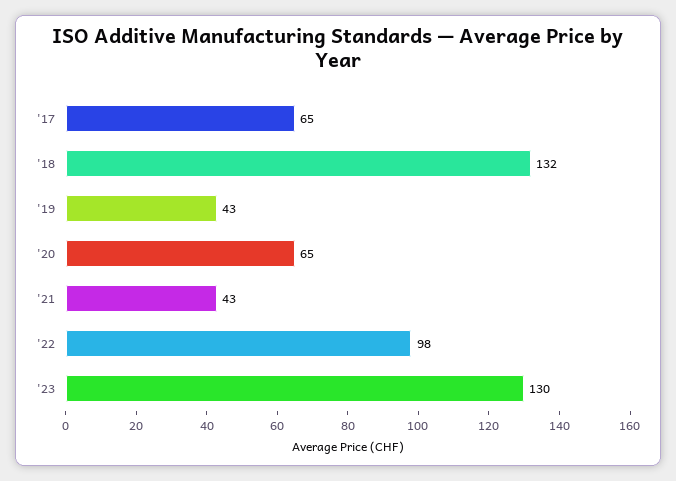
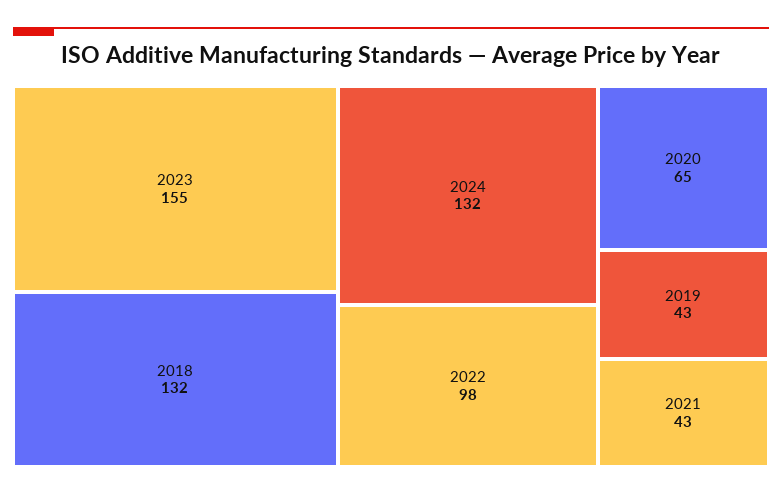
'17: 65 -> none
'23: 130 -> 155
2024: none -> 132

